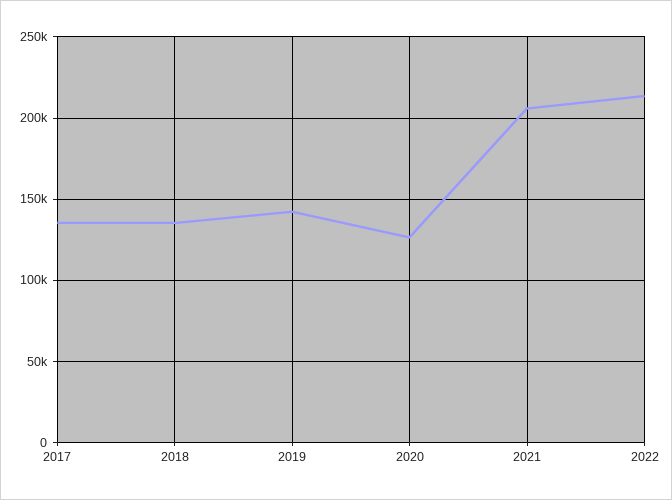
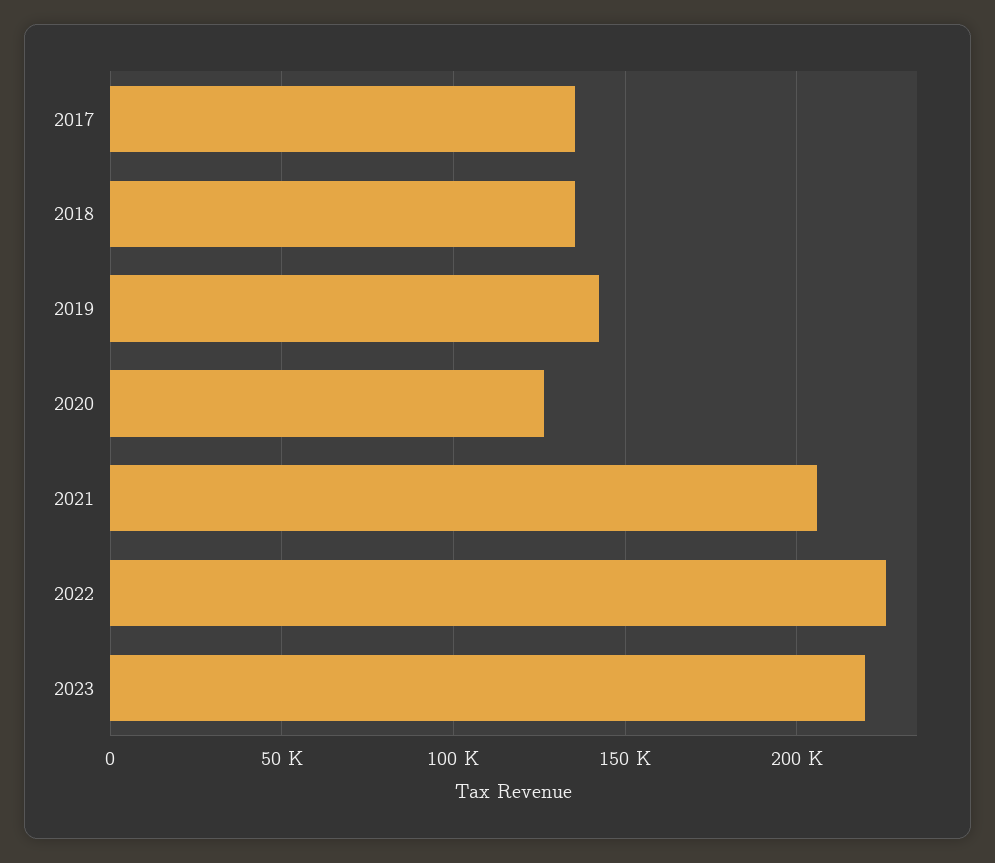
2022: 215000 -> 225000
2023: none -> 220000

